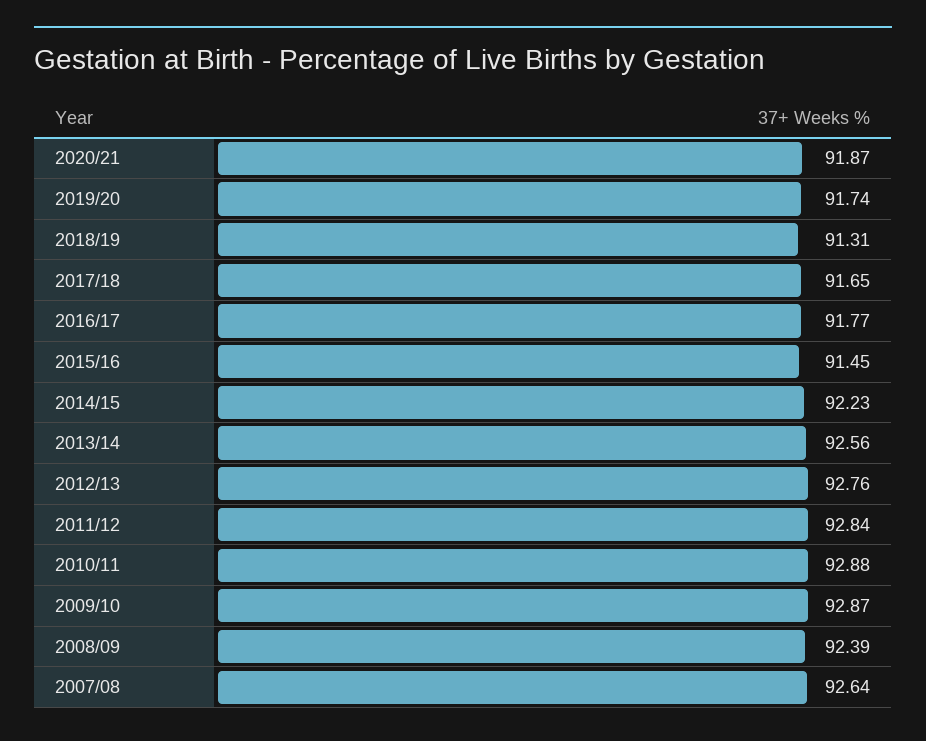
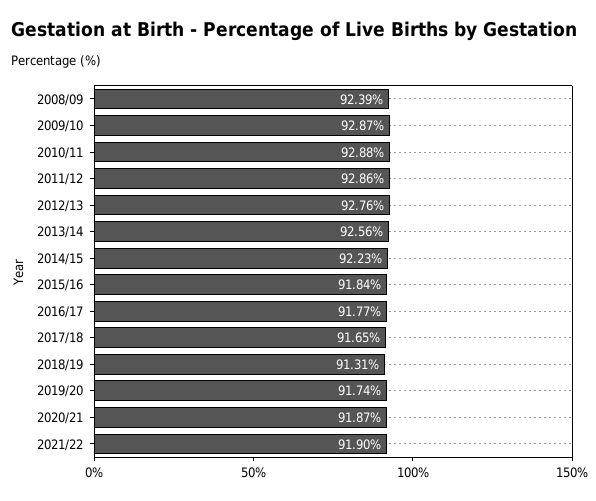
2015/16: 91.45 -> 91.84
2011/12: 92.84 -> 92.86
2007/08: 92.64 -> none
2021/22: none -> 91.9

